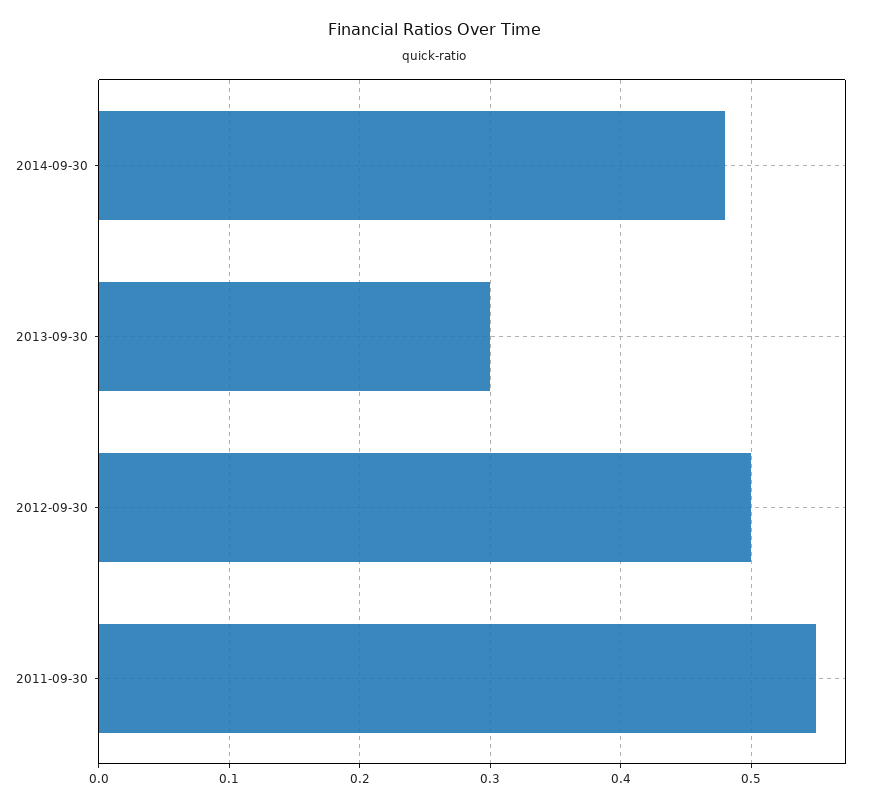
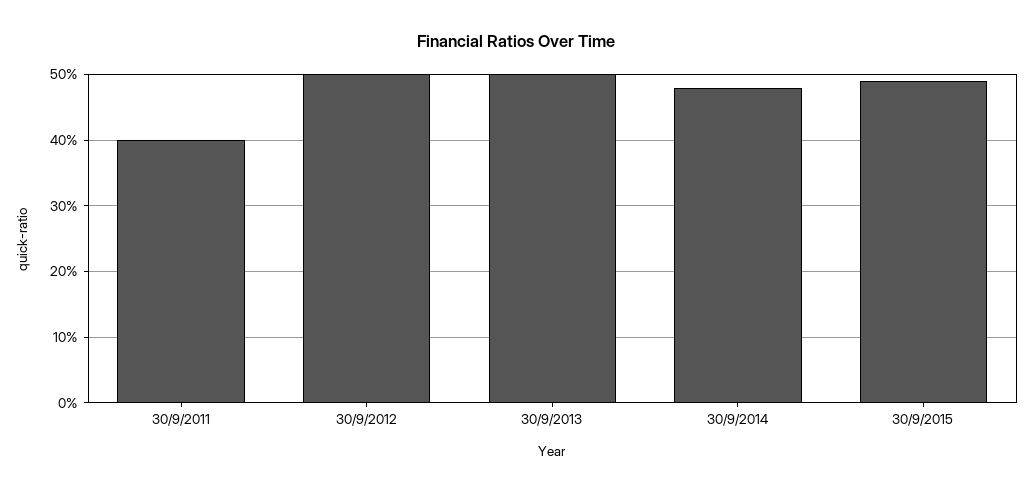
2013-09-30: 0.3 -> 0.5
2011-09-30: 0.55 -> 0.4
30/9/2015: none -> 0.49

